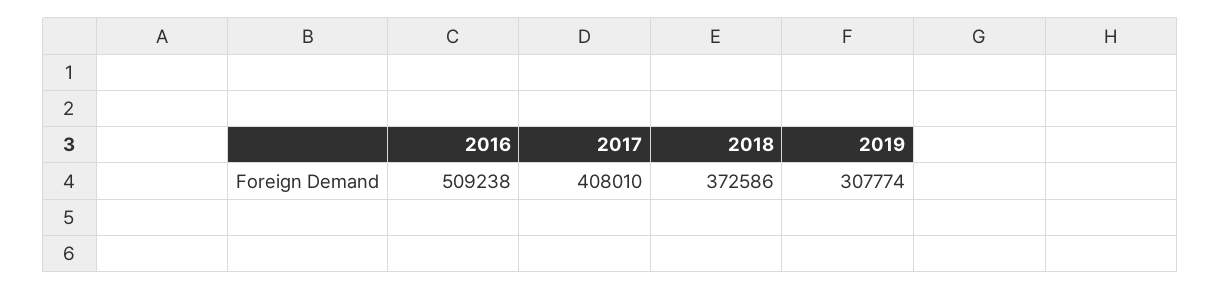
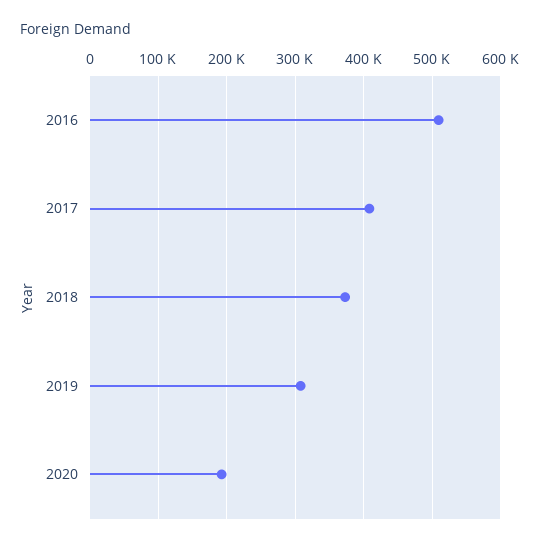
2020: none -> 190000

